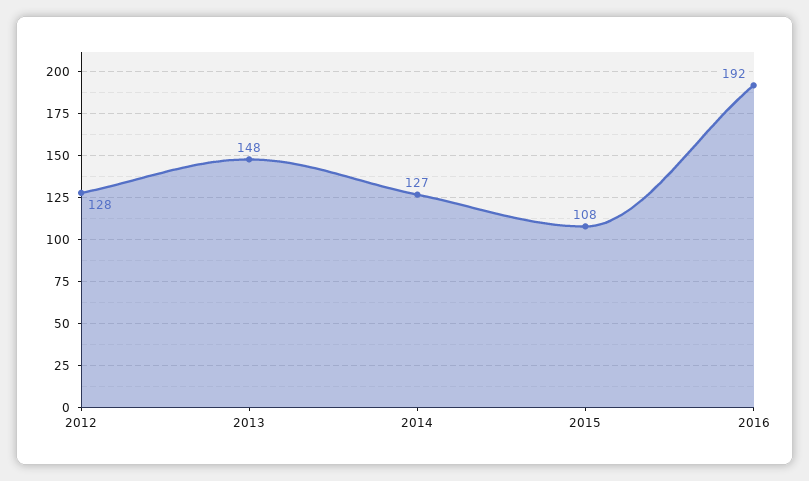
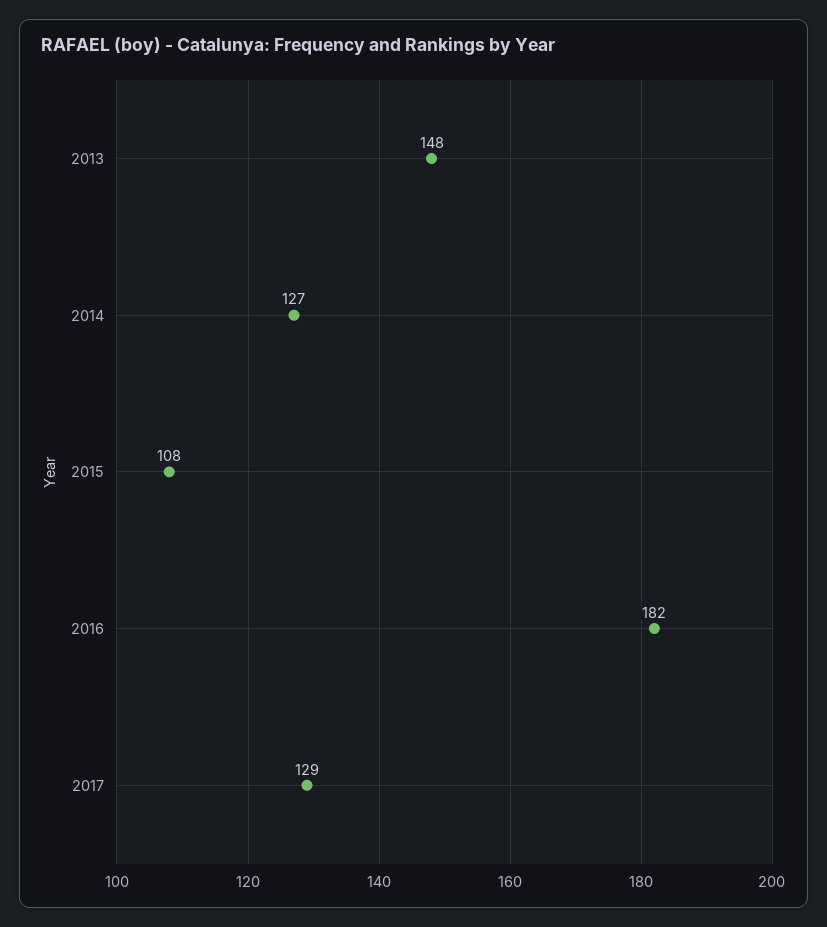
2012: 128 -> none
2016: 192 -> 182
2017: none -> 129

